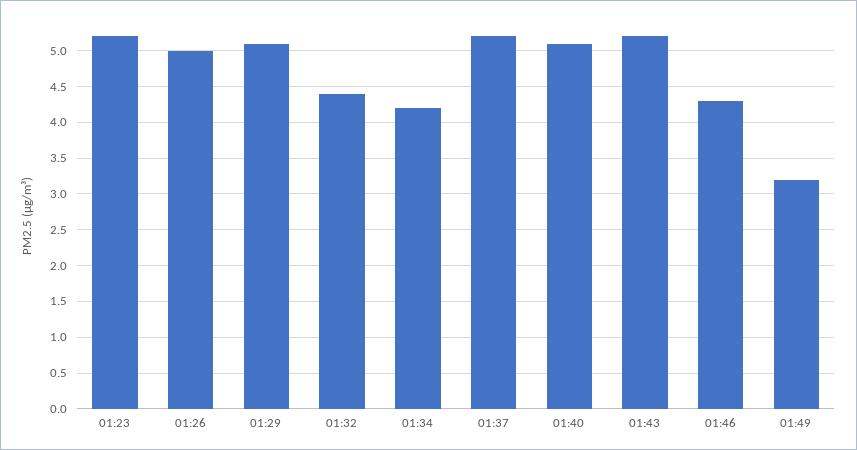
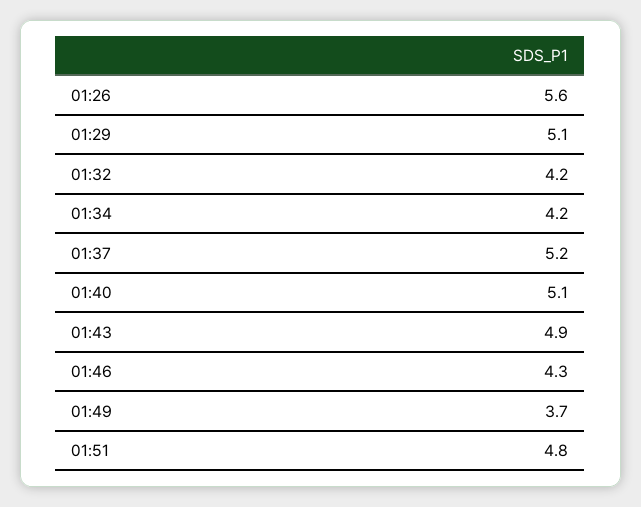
01:23: 5.2 -> none
01:26: 5 -> 5.6
01:32: 4.4 -> 4.2
01:43: 5.2 -> 4.9
01:49: 3.2 -> 3.7
01:51: none -> 4.8

